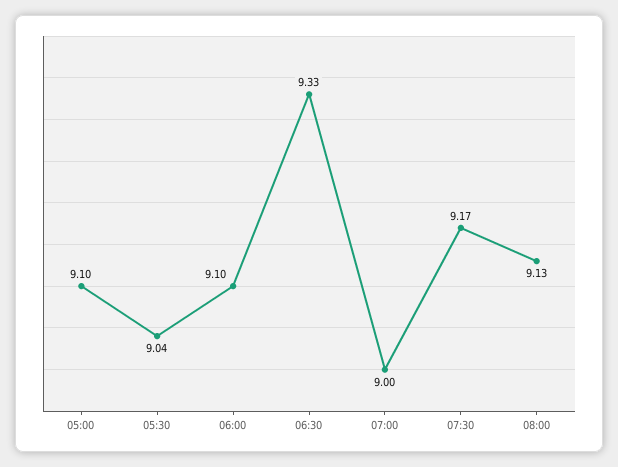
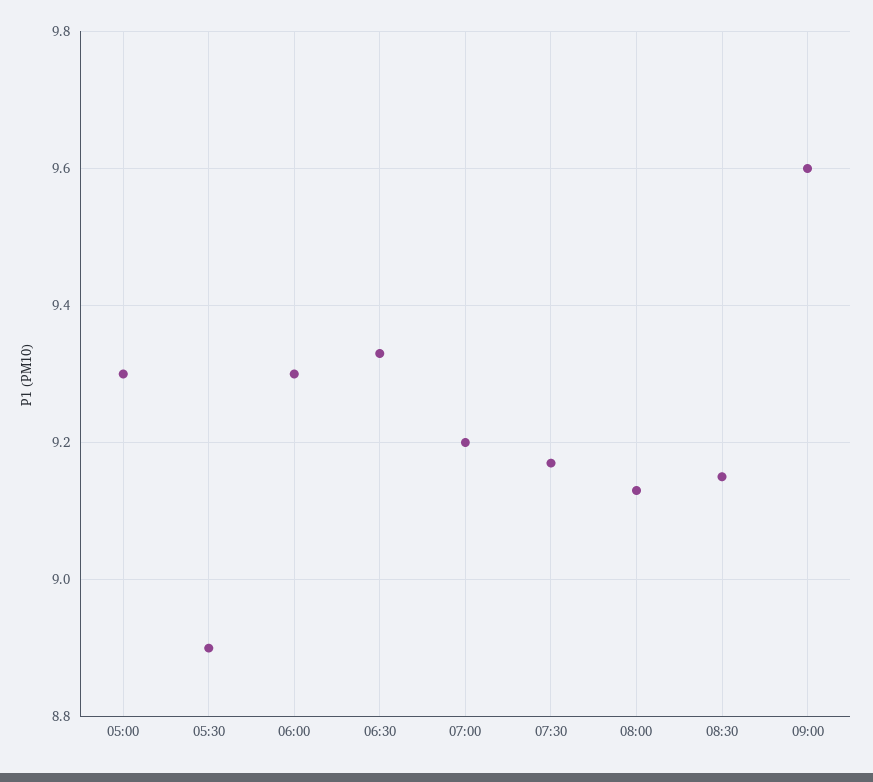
05:00: 9.1 -> 9.3
05:30: 9.04 -> 8.9
06:00: 9.1 -> 9.3
07:00: 9 -> 9.2
08:30: none -> 9.15
09:00: none -> 9.6

